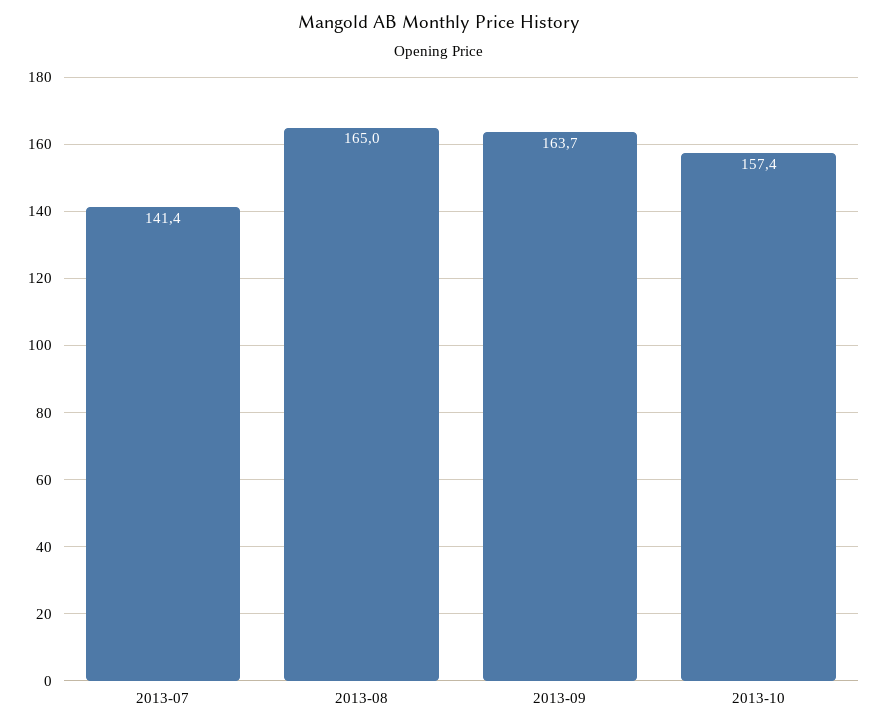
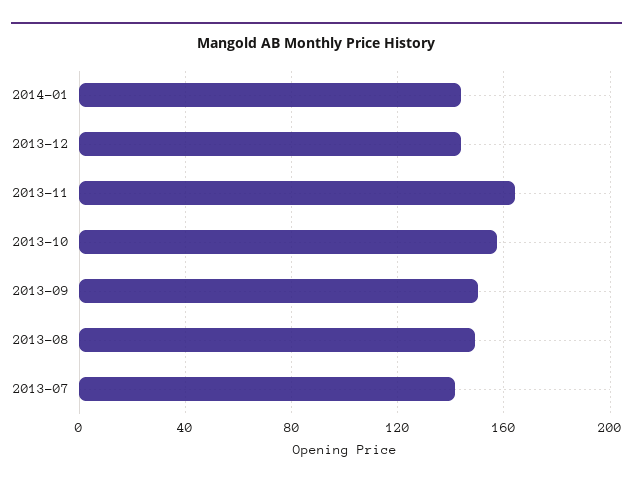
2013-08: 165 -> 150
2013-09: 163.7 -> 150
2014-01: none -> 145
2013-12: none -> 145
2013-11: none -> 165

